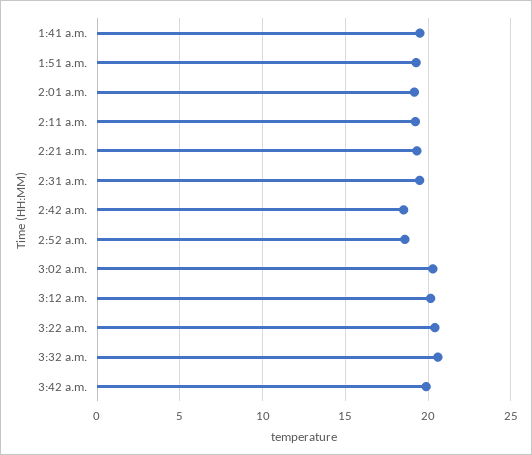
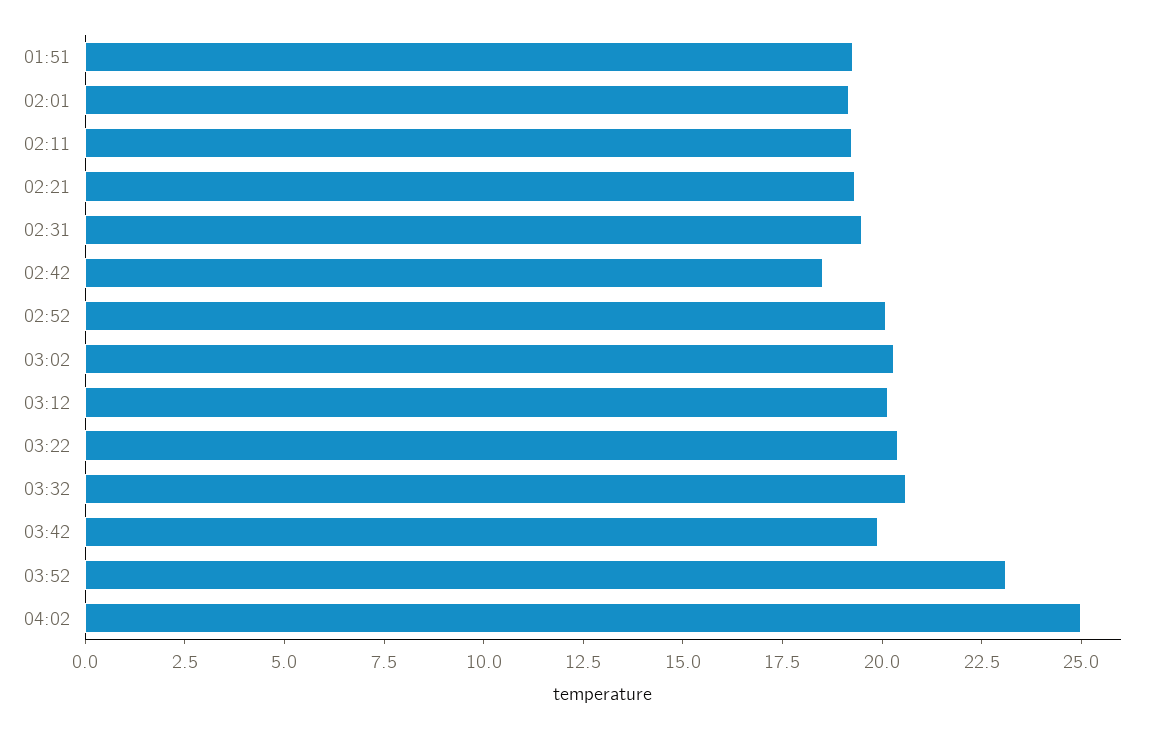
1:41 a.m.: 19.5 -> none
2:52 a.m.: 18.5 -> 20
03:52: none -> 23
04:02: none -> 25

